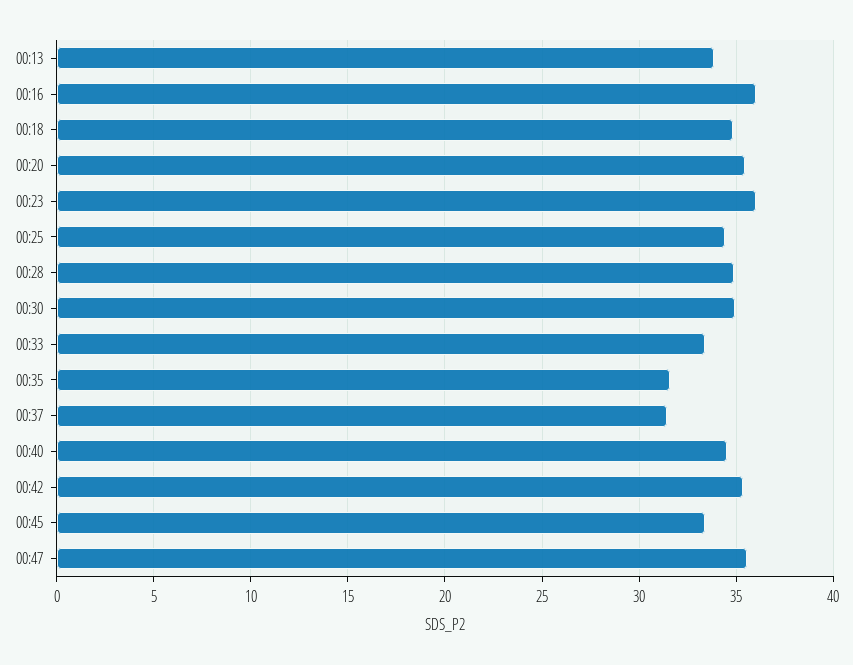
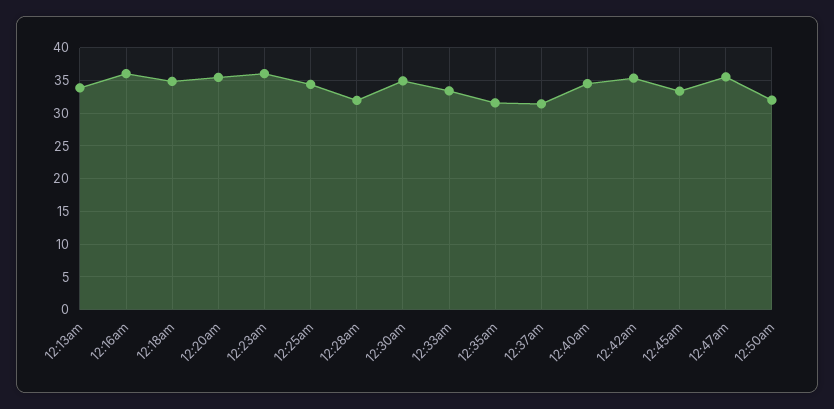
00:28: 35 -> 32
12:50am: none -> 32

